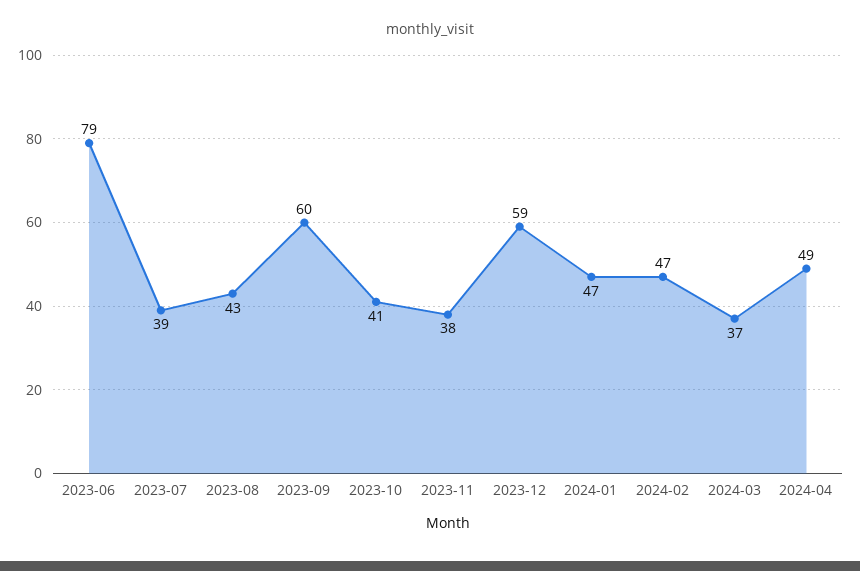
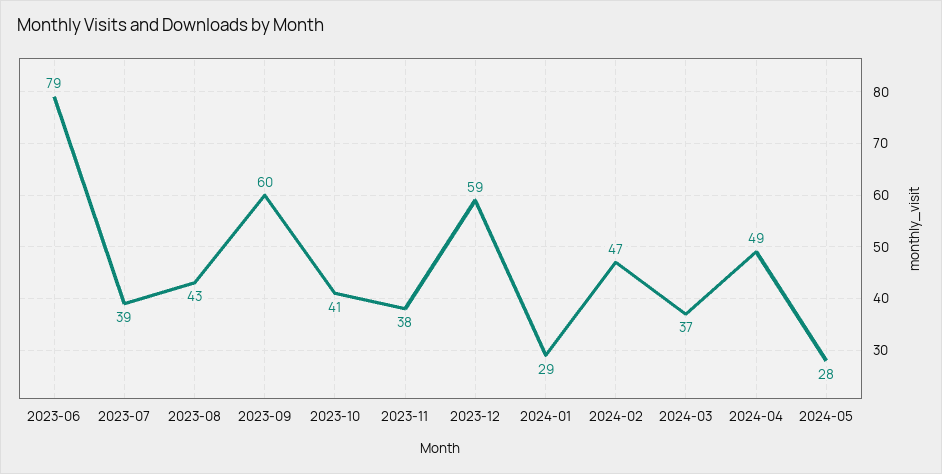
2024-01: 47 -> 29
2024-05: none -> 28

